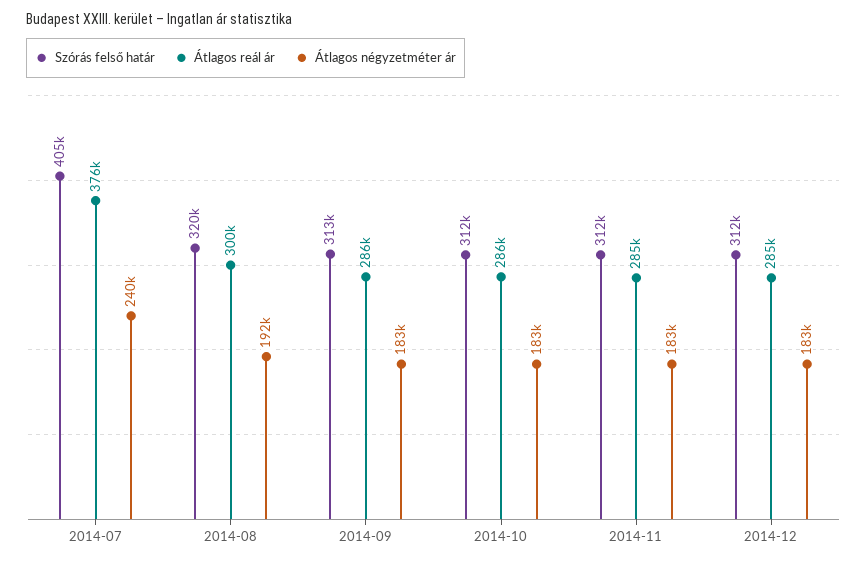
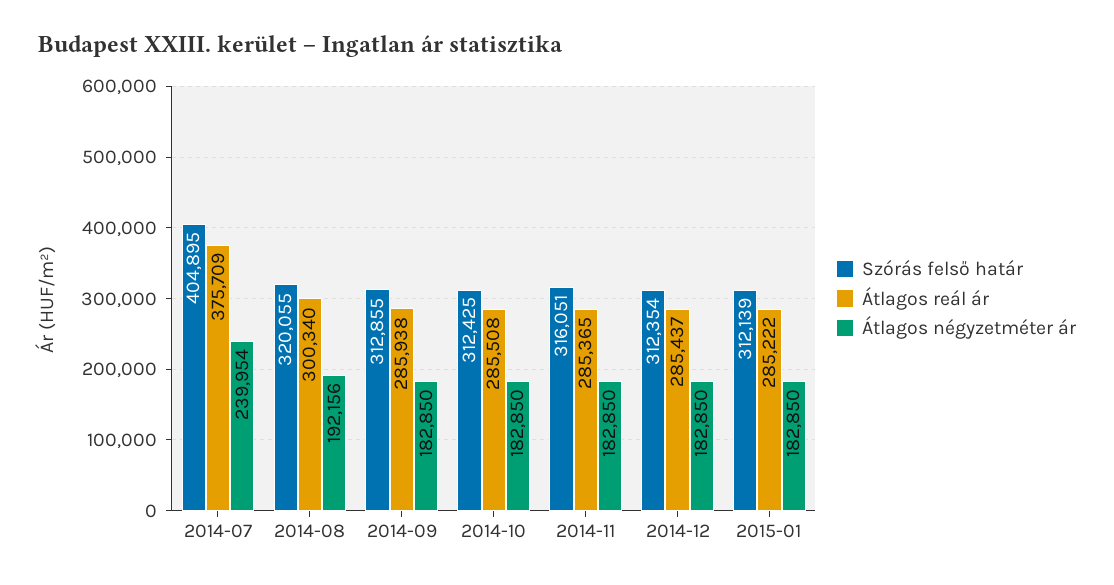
Szórás felső határ, 2014-11: 312000 -> 316051
Szórás felső határ, 2015-01: none -> 312139
Átlagos reál ár, 2015-01: none -> 285222
Átlagos négyzetméter ár, 2015-01: none -> 182850

